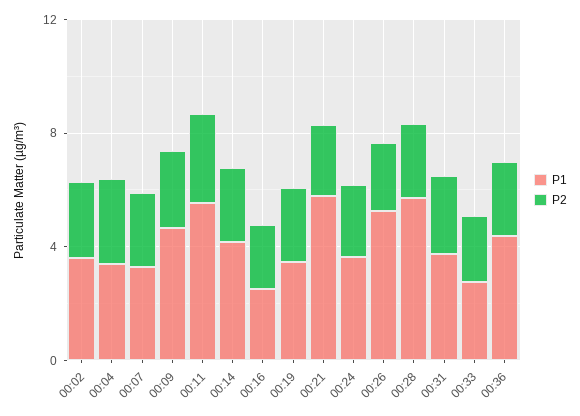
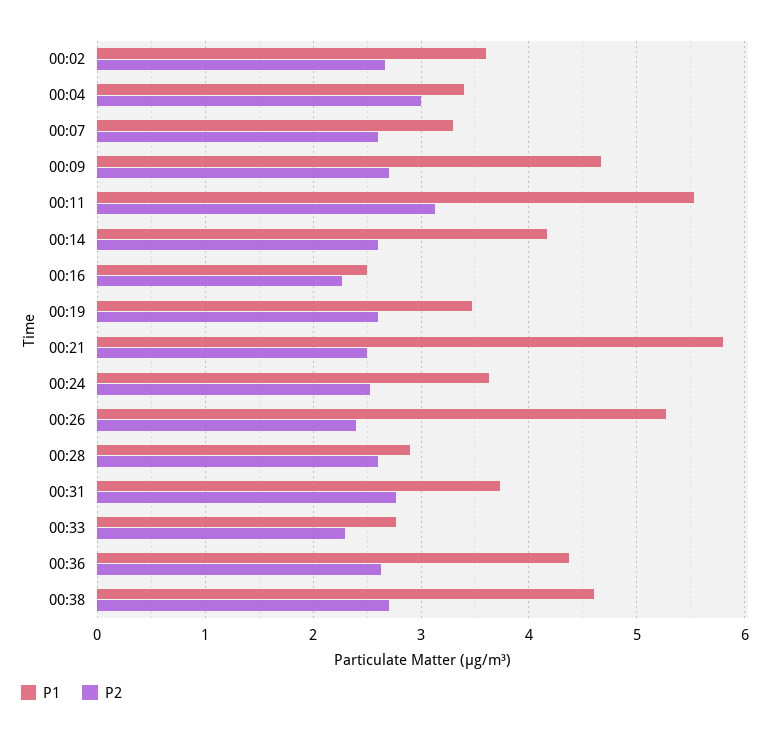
P1, 00:28: 6 -> 2.9
P1, 00:38: none -> 4.6
P2, 00:38: none -> 2.7

